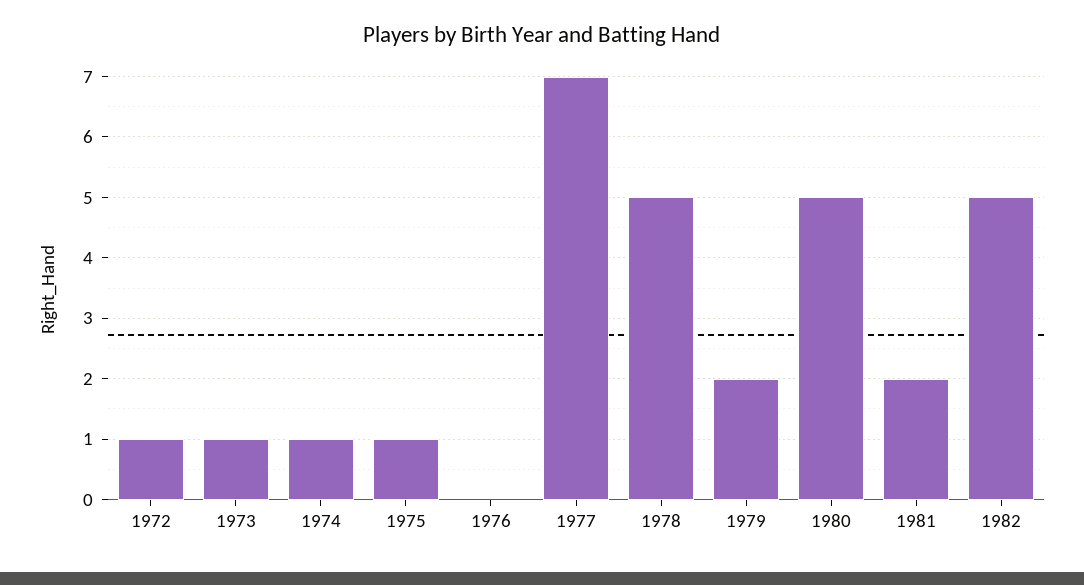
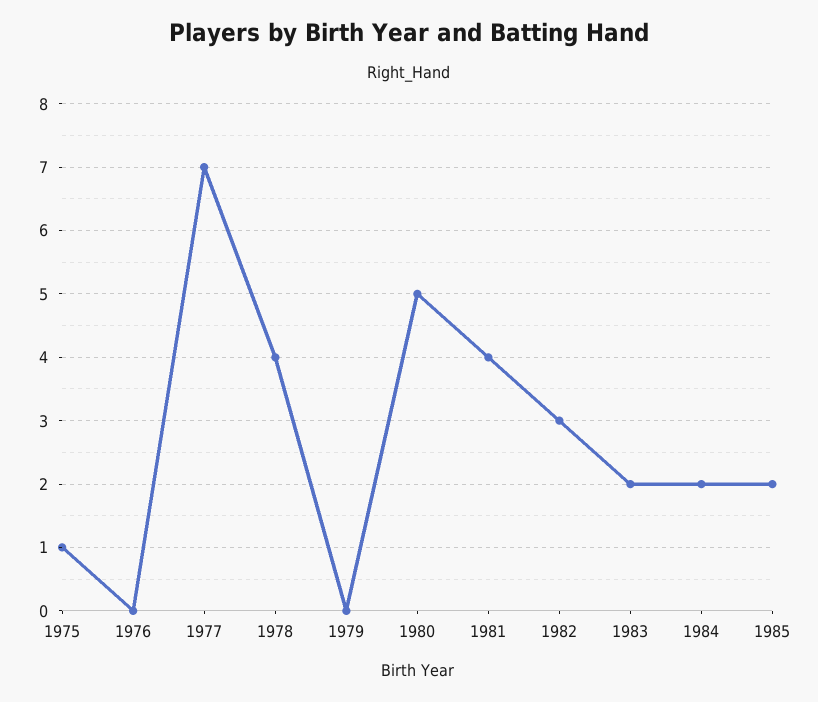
1972: 1 -> none
1973: 1 -> none
1974: 1 -> none
1978: 5 -> 4
1979: 2 -> 0
1981: 2 -> 4
1982: 5 -> 3
1983: none -> 2
1984: none -> 2
1985: none -> 2

